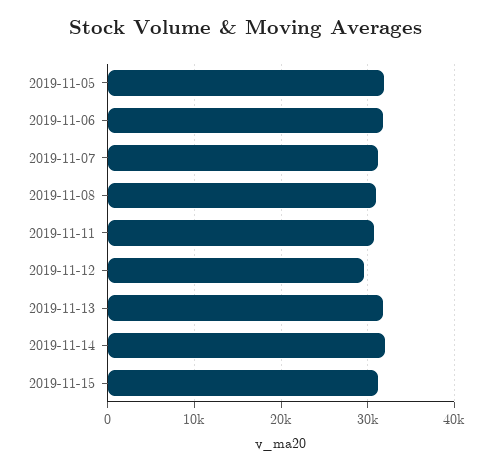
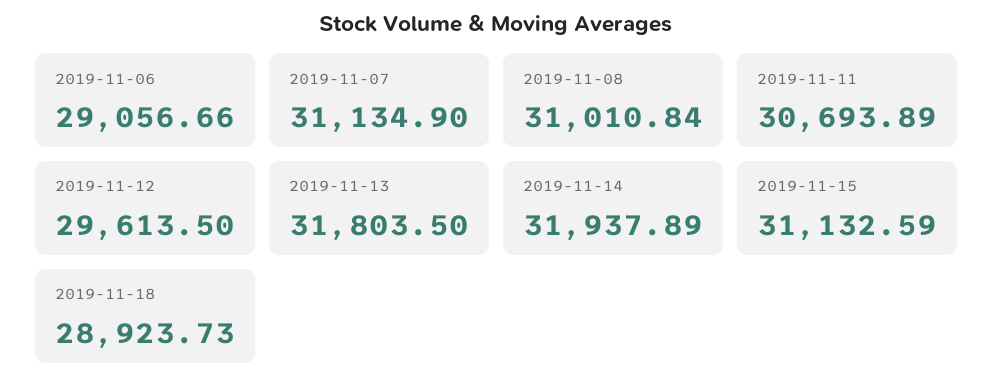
2019-11-05: 32000 -> none
2019-11-06: 32000 -> 29056.66
2019-11-18: none -> 28923.73

